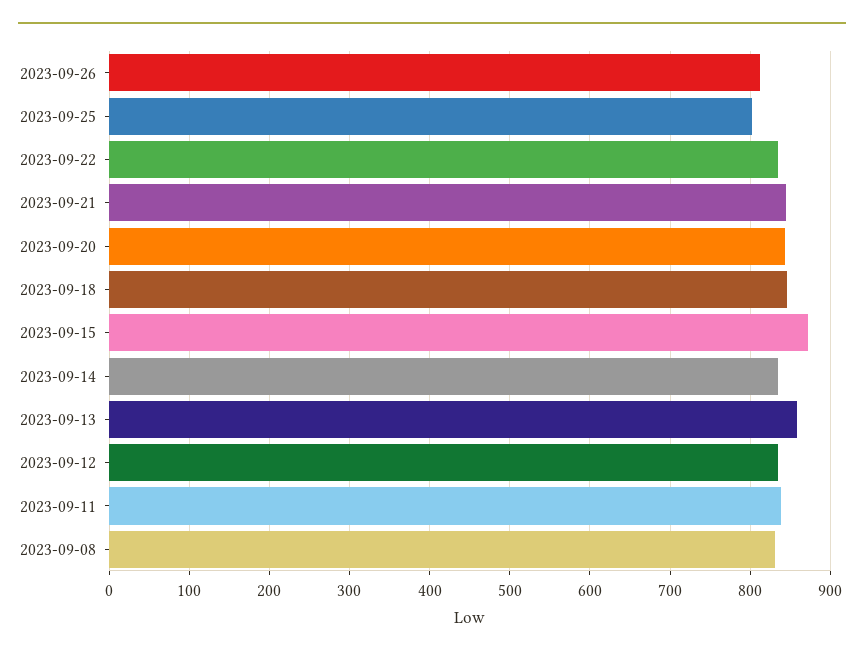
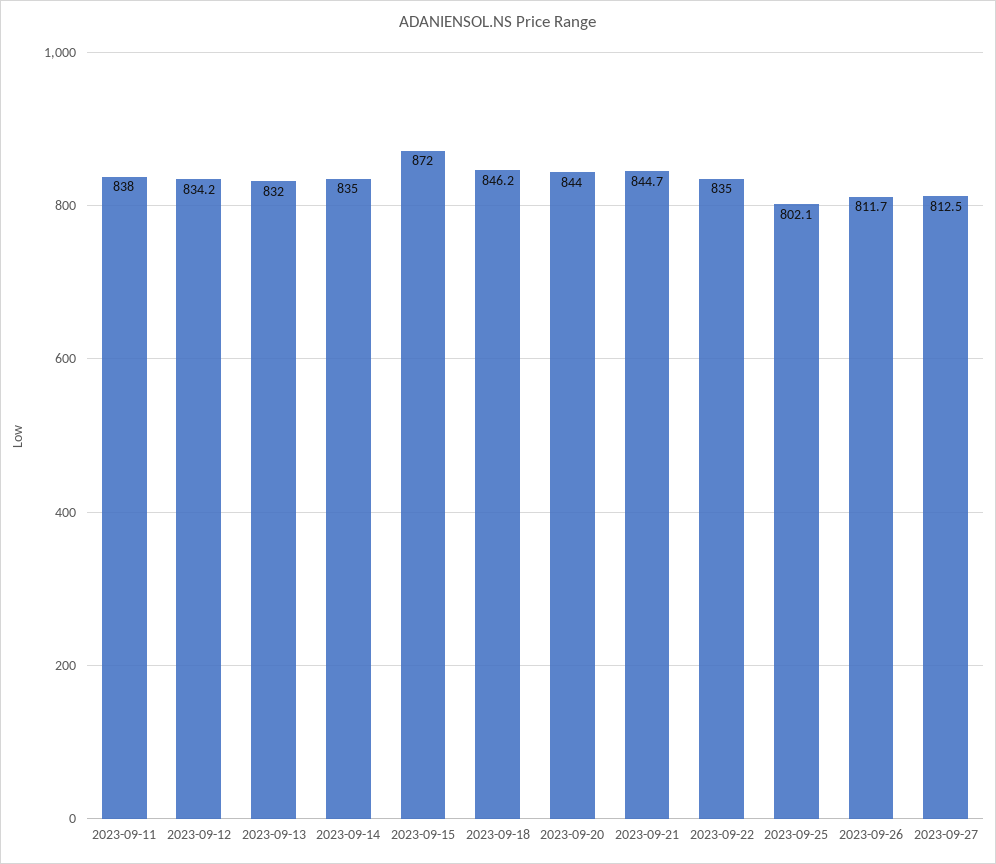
2023-09-13: 860 -> 832
2023-09-08: 830 -> none
2023-09-27: none -> 812.5

